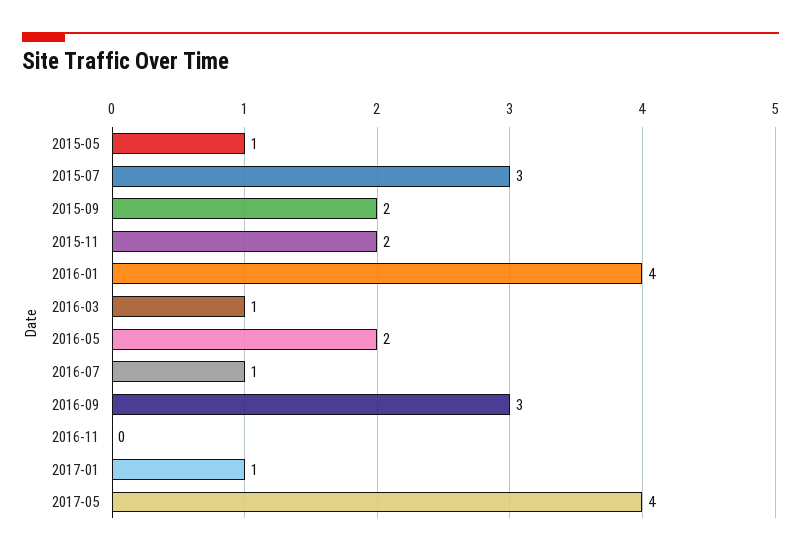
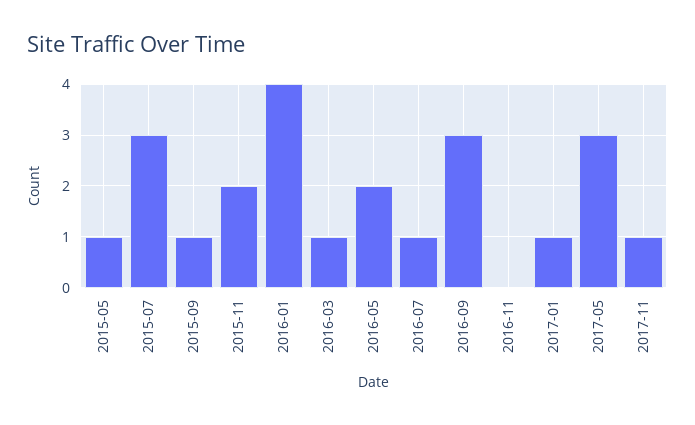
2015-09: 2 -> 1
2017-05: 4 -> 3
2017-11: none -> 1

